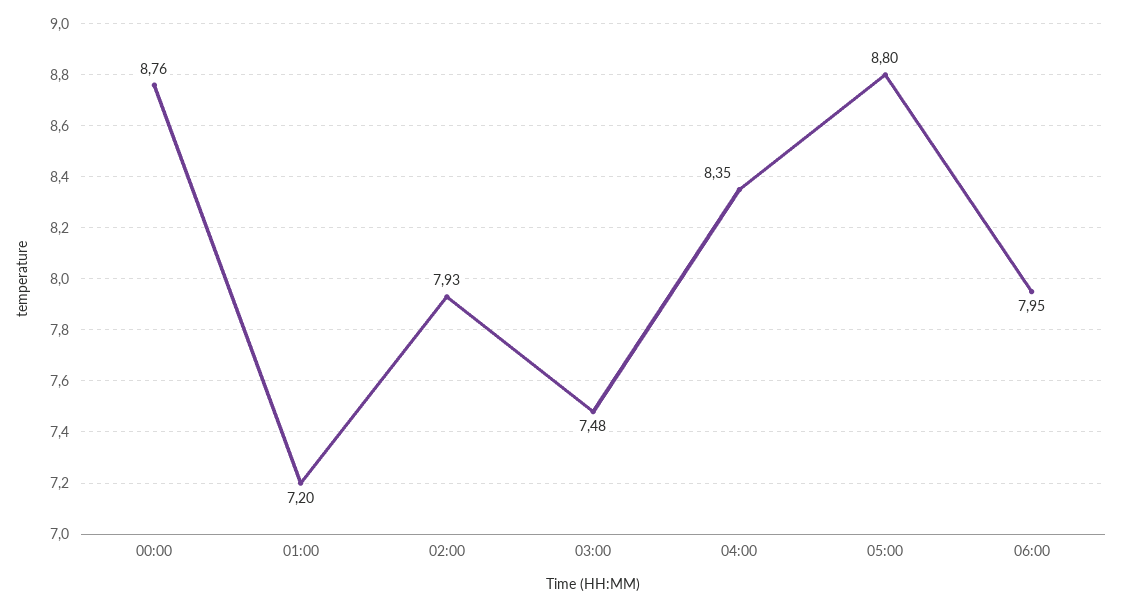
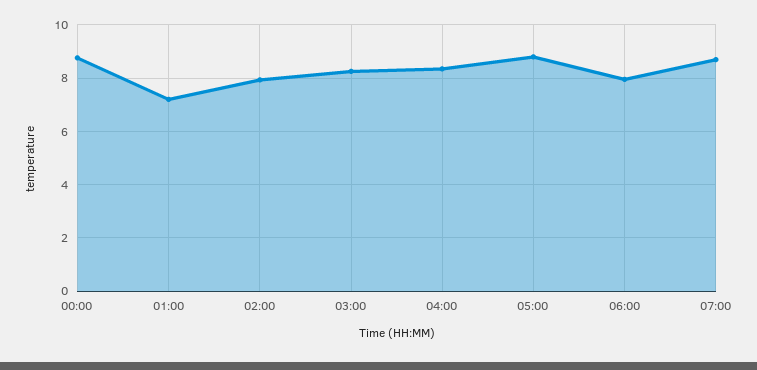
03:00: 7.48 -> 8.25
07:00: none -> 8.75

